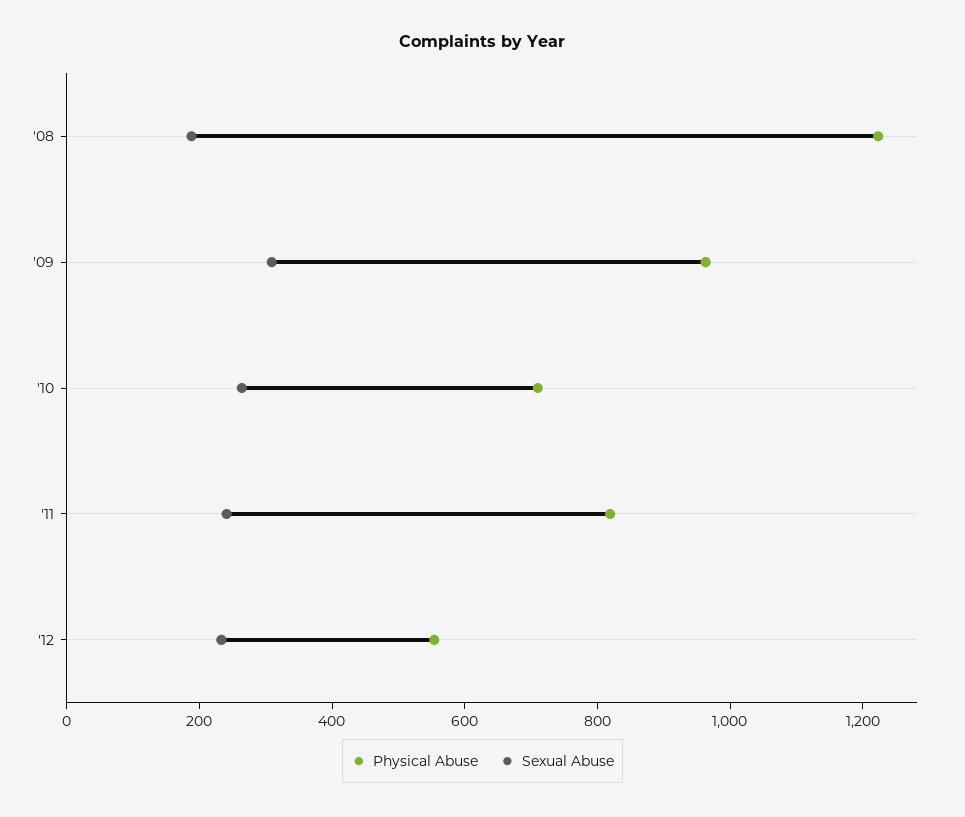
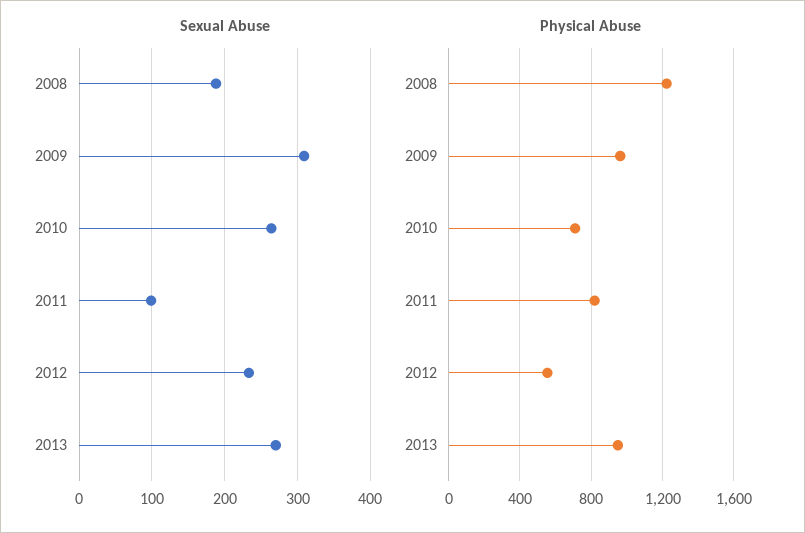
Sexual Abuse, '11: 250 -> 100
Sexual Abuse, 2013: none -> 270
Physical Abuse, 2013: none -> 950

